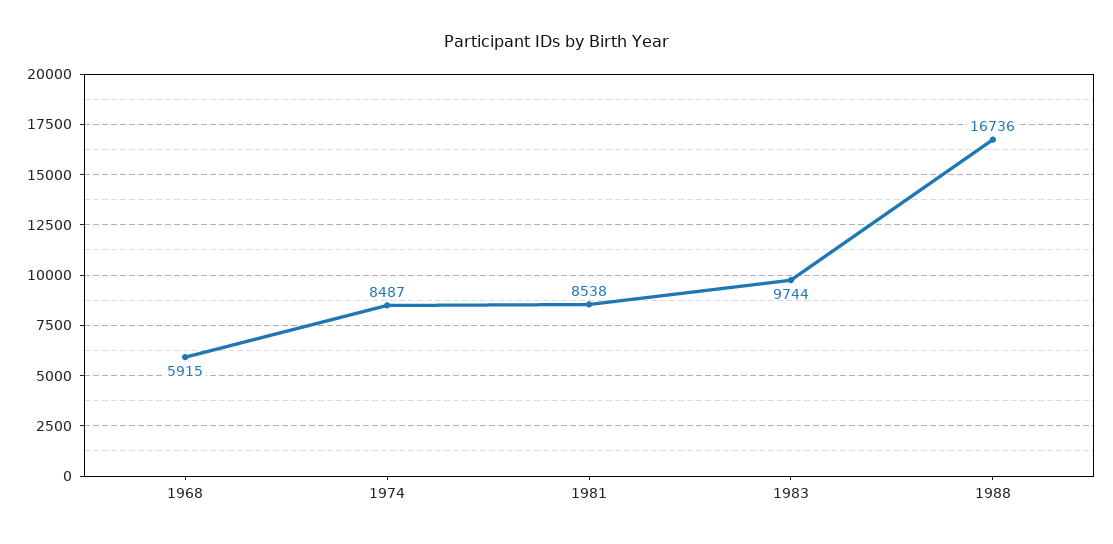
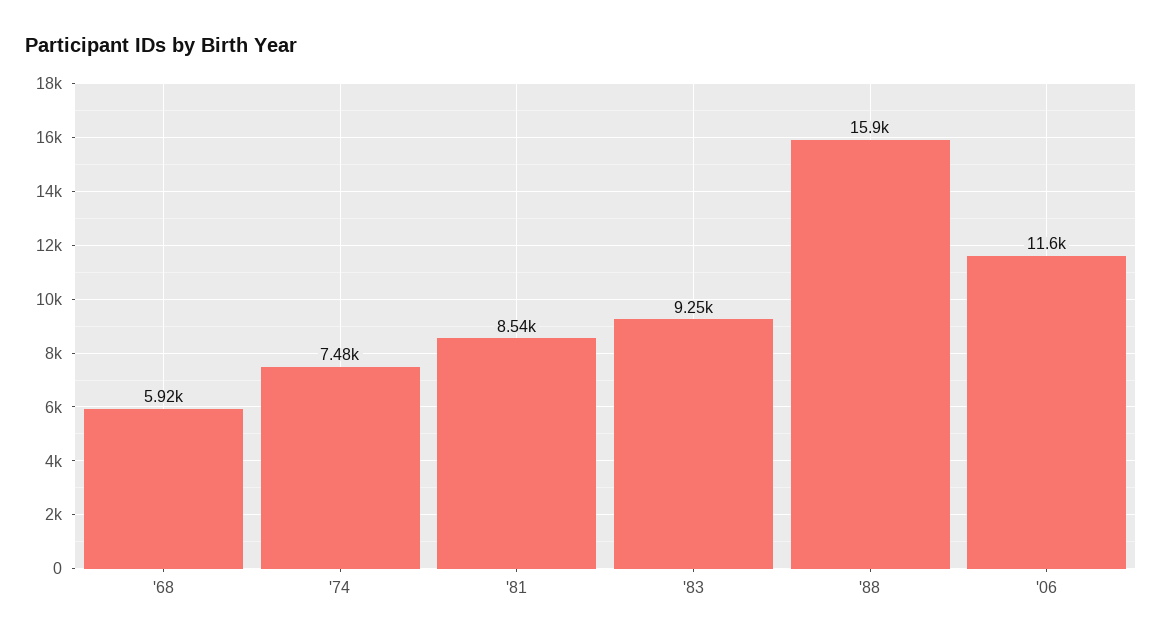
1974: 8487 -> 7480
1983: 9744 -> 9250
1988: 16736 -> 15900
'06: none -> 11600

